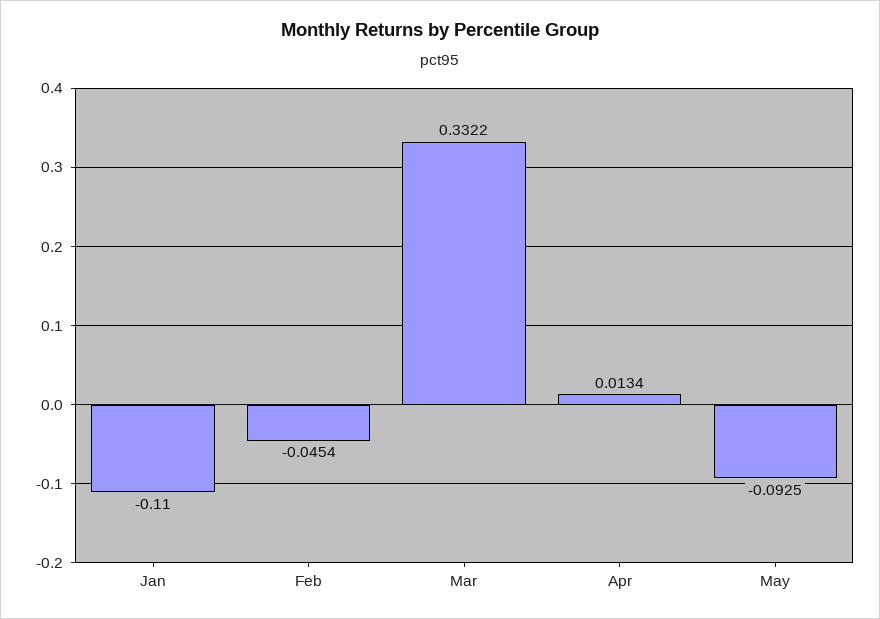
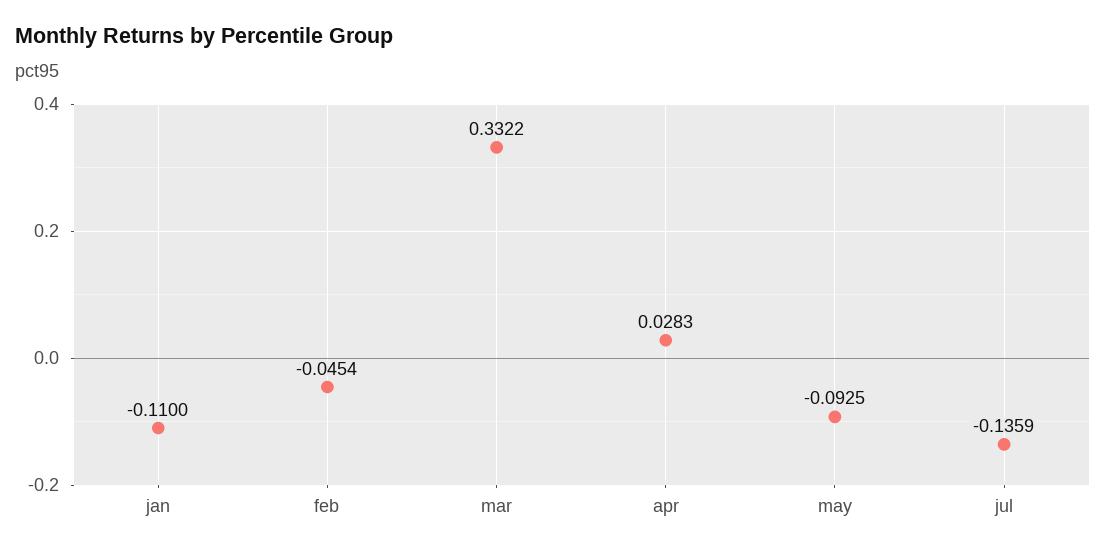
Apr: 0.0134 -> 0.0283
jul: none -> -0.1359

